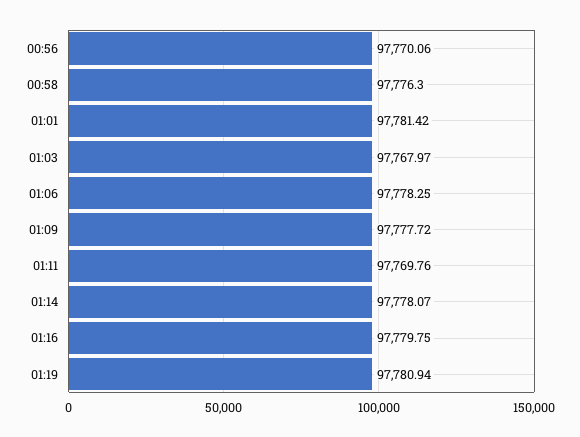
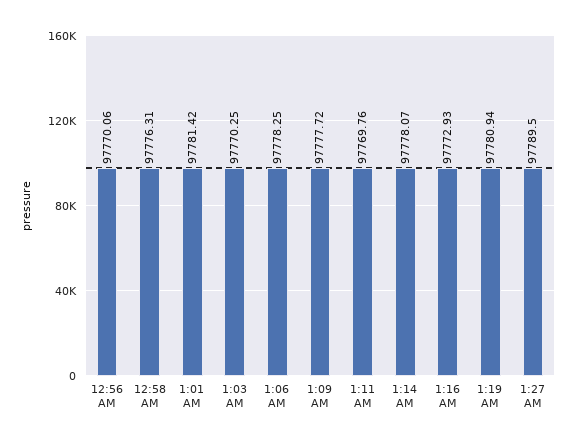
00:58: 97776.3 -> 97776.31
01:03: 97767.97 -> 97770.25
01:16: 97779.75 -> 97772.93
1:27 AM: none -> 97789.5

